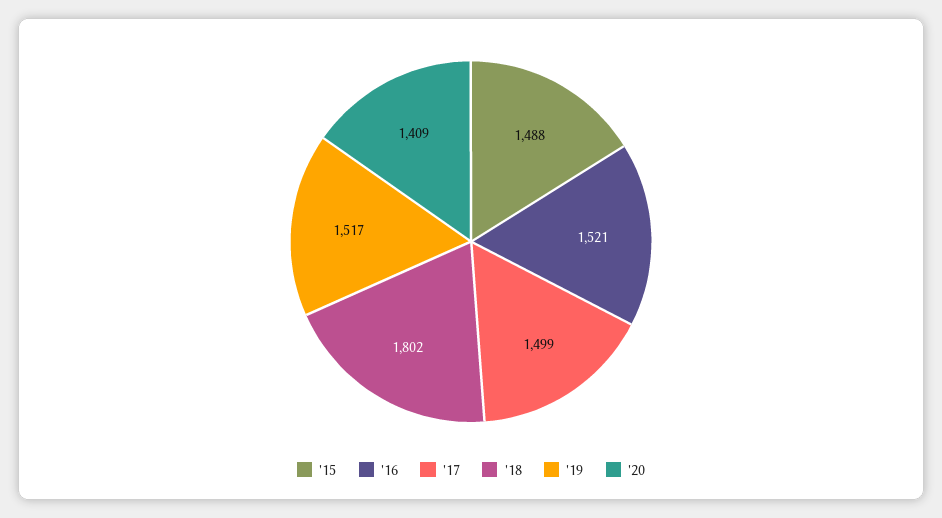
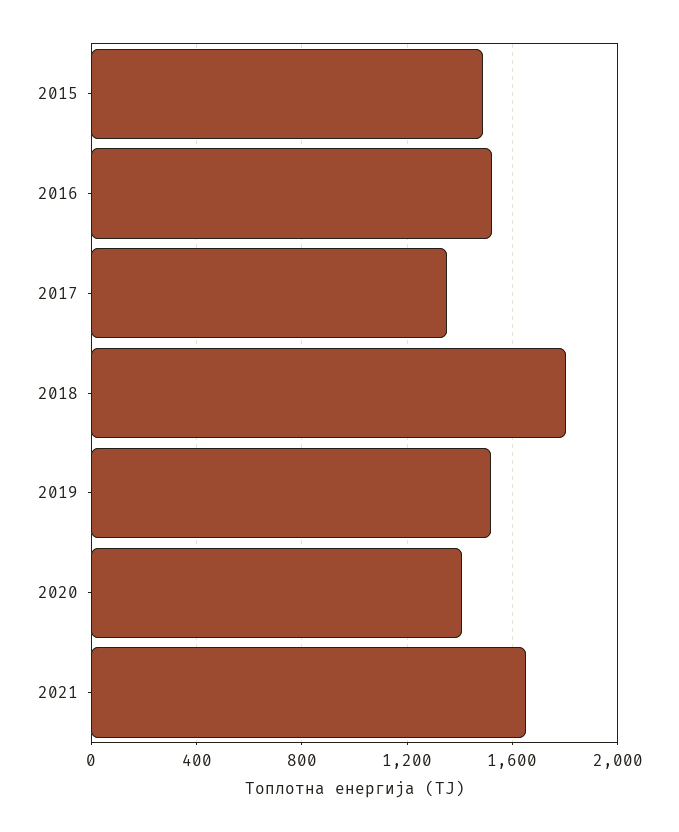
'17: 1499 -> 1350
2021: none -> 1650

